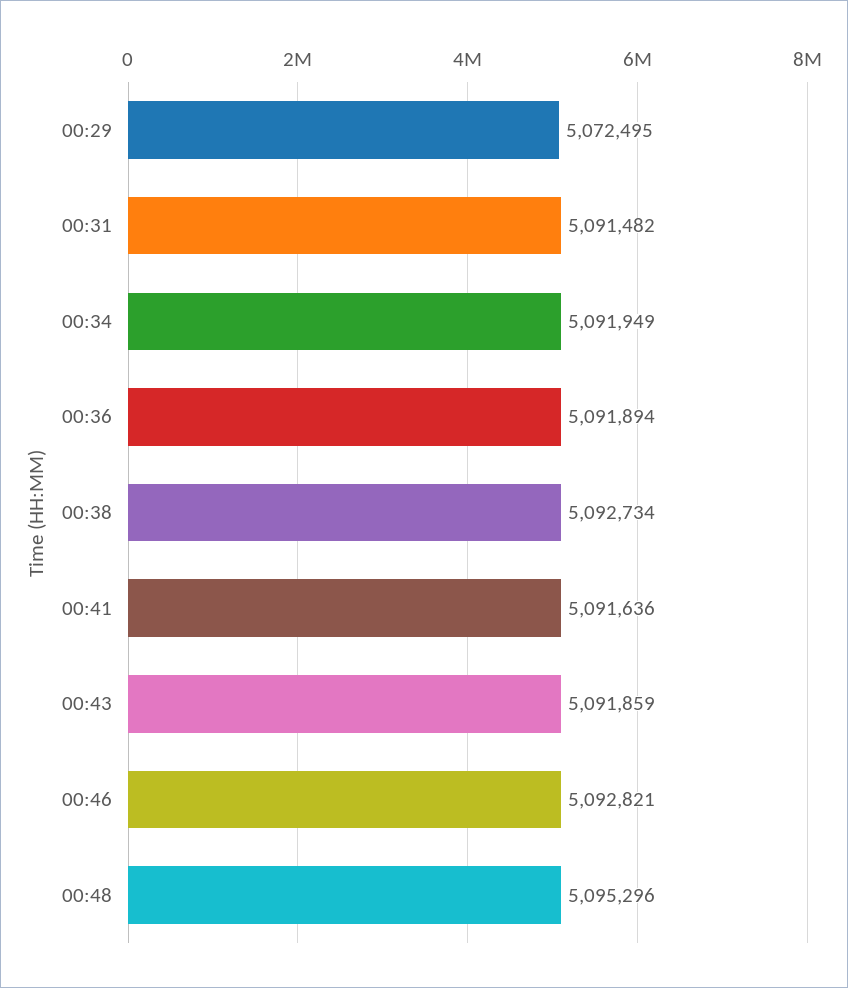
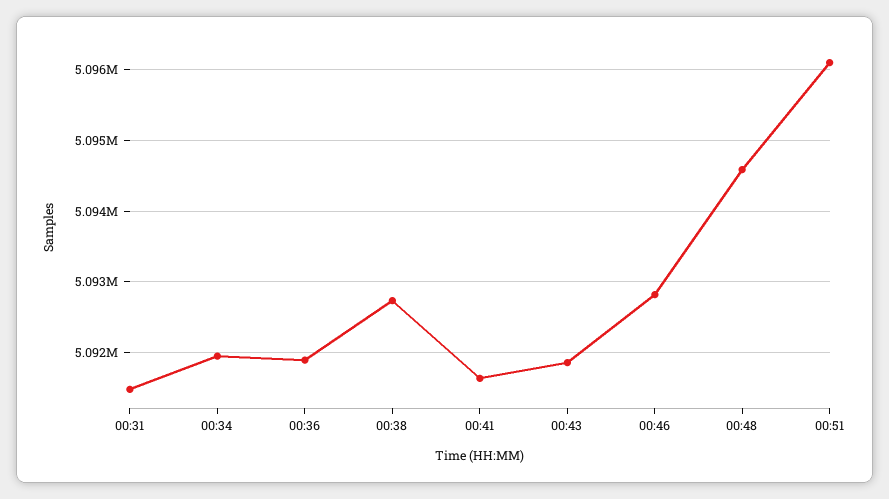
00:29: 5072495 -> none
00:48: 5095296 -> 5094600
00:51: none -> 5096100

